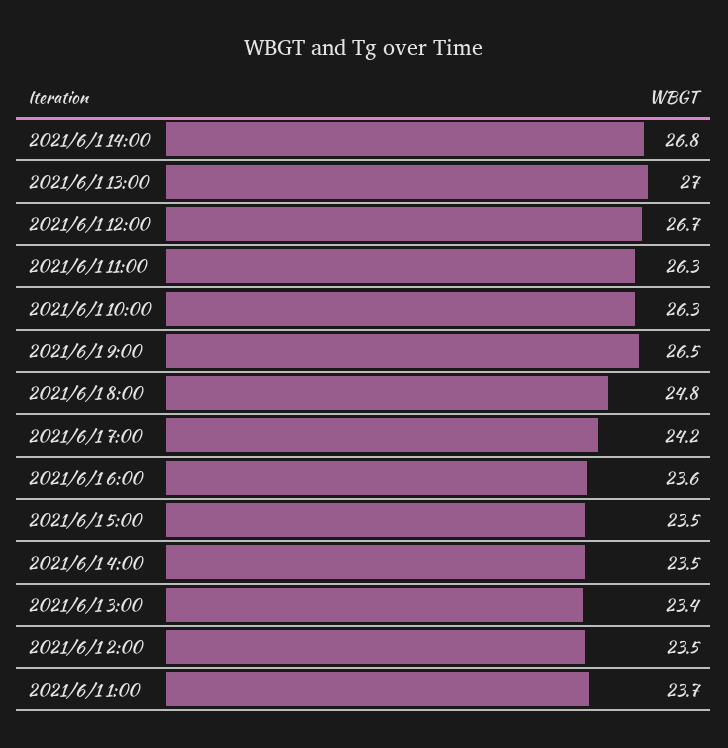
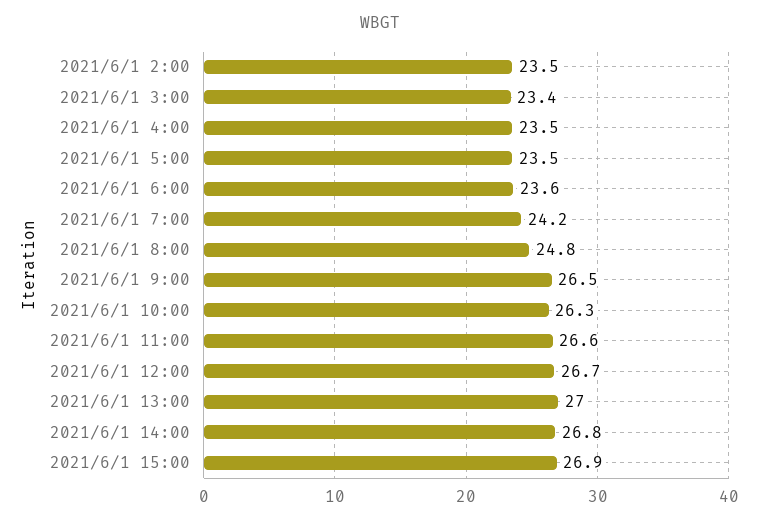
2021/6/1 11:00: 26.3 -> 26.6
2021/6/1 1:00: 23.7 -> none
2021/6/1 15:00: none -> 26.9

